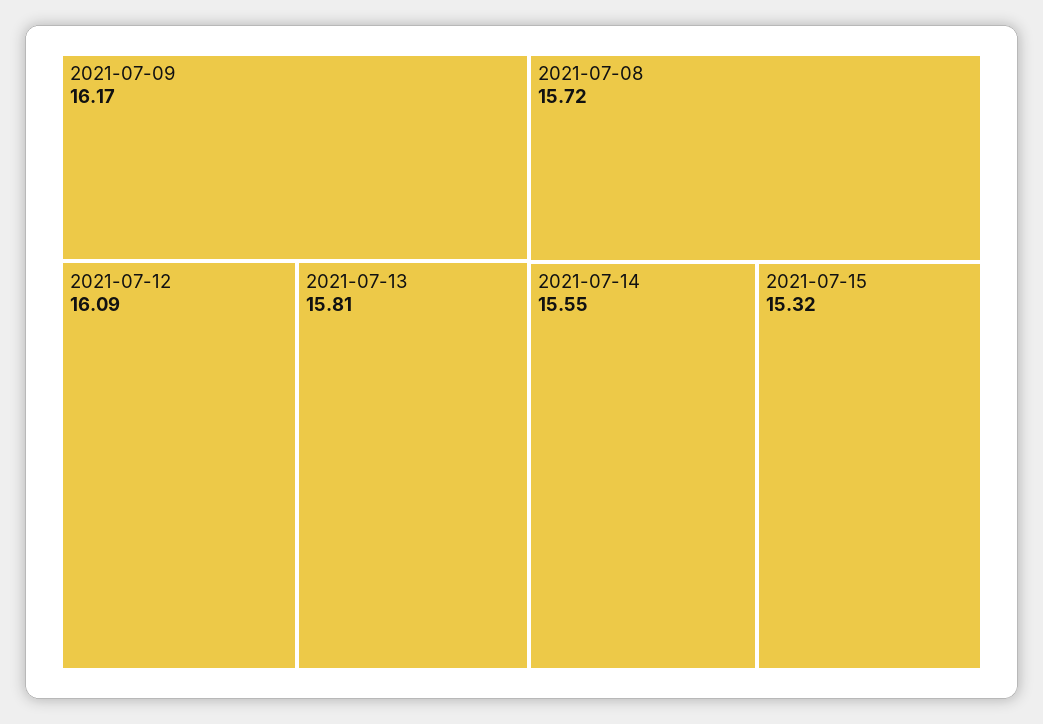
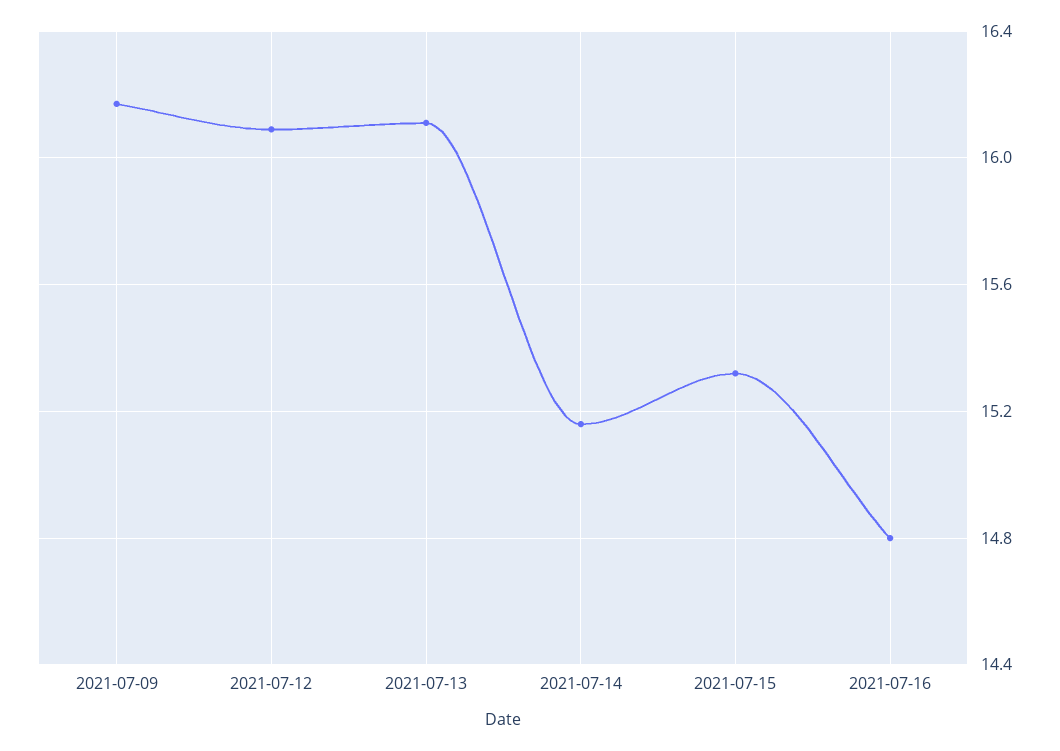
2021-07-13: 15.81 -> 16.1
2021-07-08: 15.72 -> none
2021-07-14: 15.55 -> 15.15
2021-07-16: none -> 14.8

